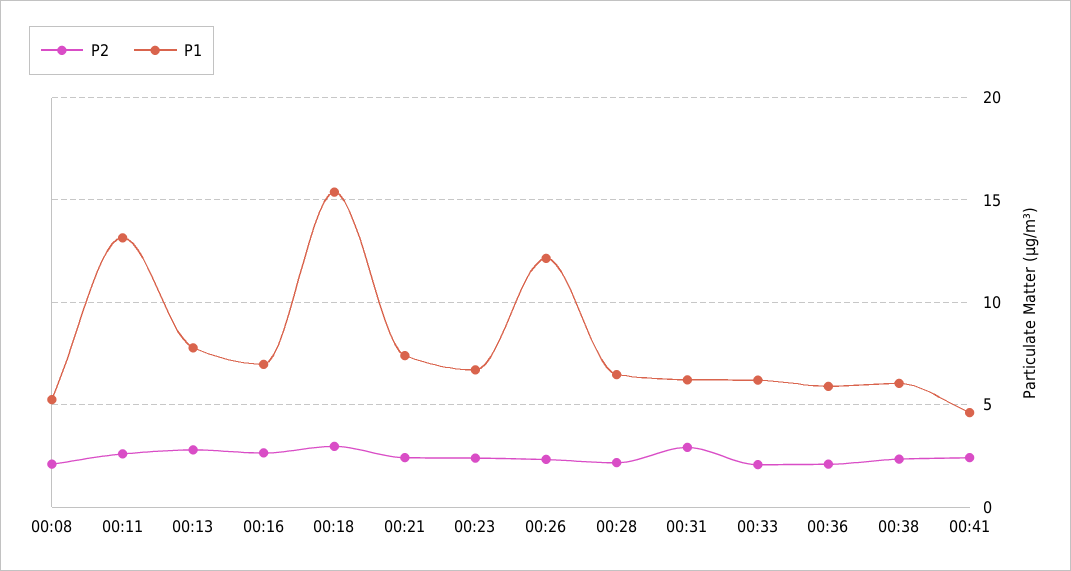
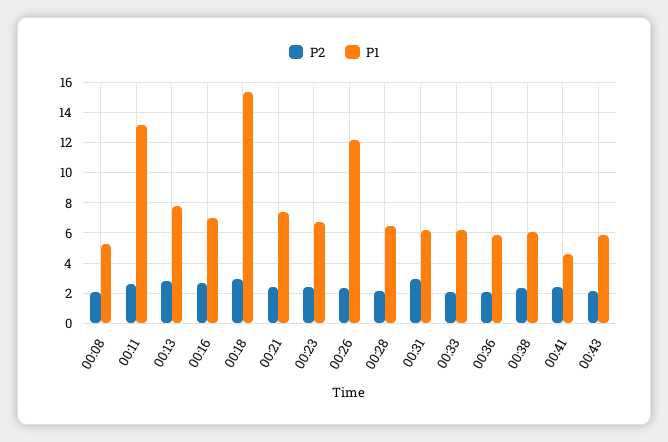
P2, 00:43: none -> 2
P1, 00:43: none -> 6

